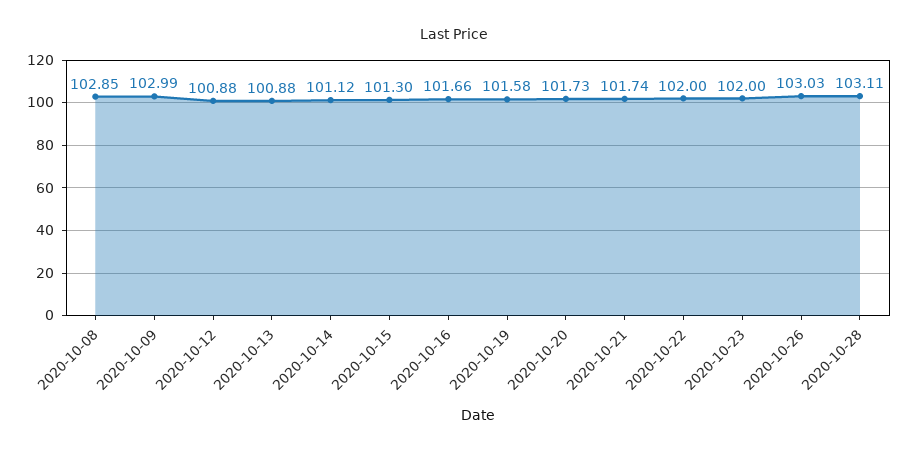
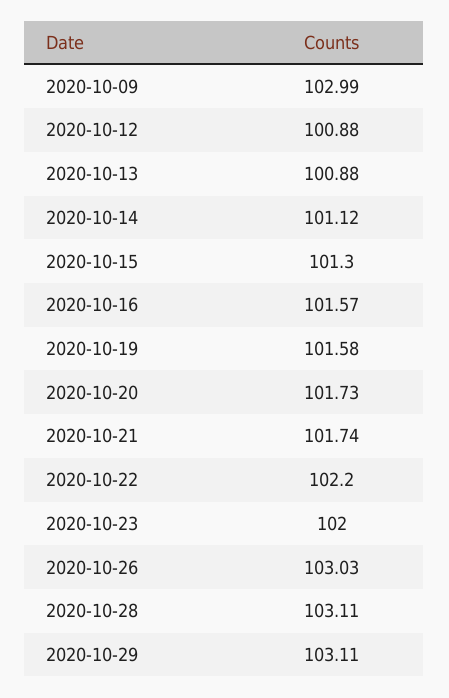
2020-10-08: 102.85 -> none
2020-10-16: 101.66 -> 101.57
2020-10-22: 102 -> 102.2
2020-10-29: none -> 103.11

